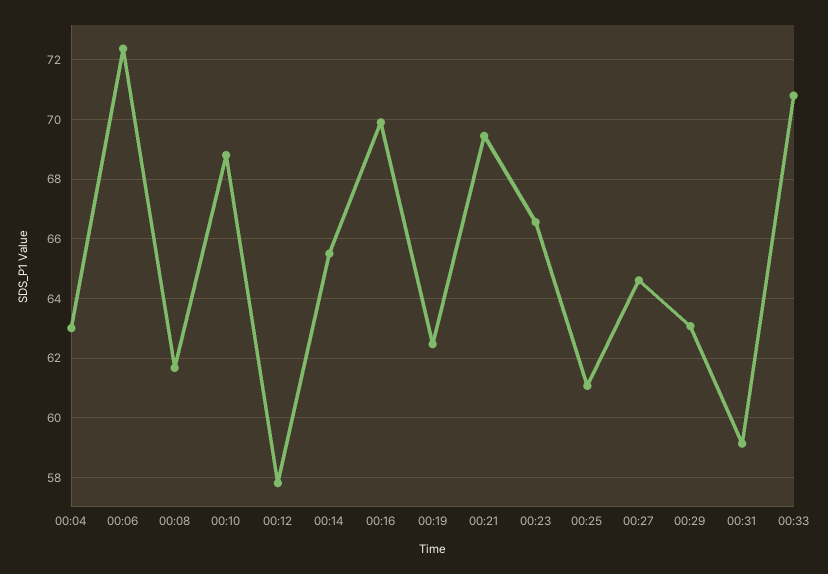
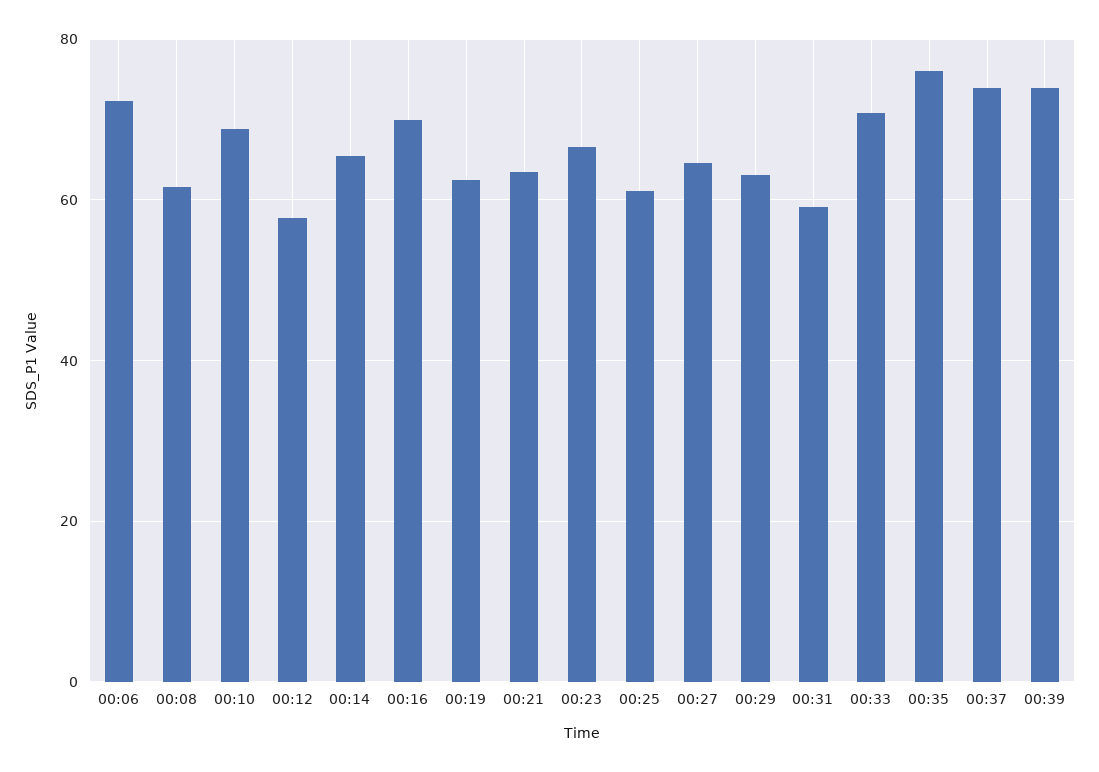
00:04: 63 -> none
00:21: 69.5 -> 64
00:35: none -> 76
00:37: none -> 74
00:39: none -> 74

